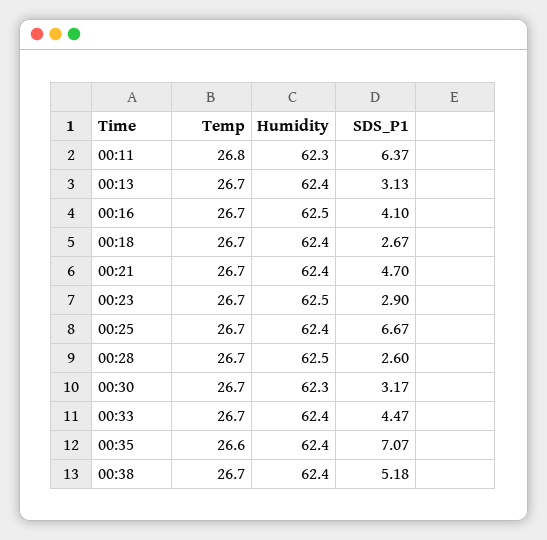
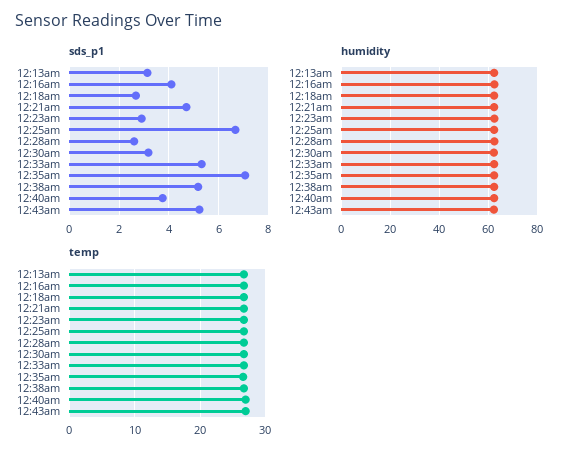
Temp, 00:11: 26.8 -> none
Humidity, 00:11: 62.3 -> none
SDS_P1, 00:11: 6.37 -> none
SDS_P1, 00:33: 4.47 -> 5.25
SDS_P1, 12:40am: none -> 3.75
SDS_P1, 12:43am: none -> 5.25
Humidity, 12:40am: none -> 62.5
Humidity, 12:43am: none -> 62.5
Temp, 12:40am: none -> 27
Temp, 12:43am: none -> 27

